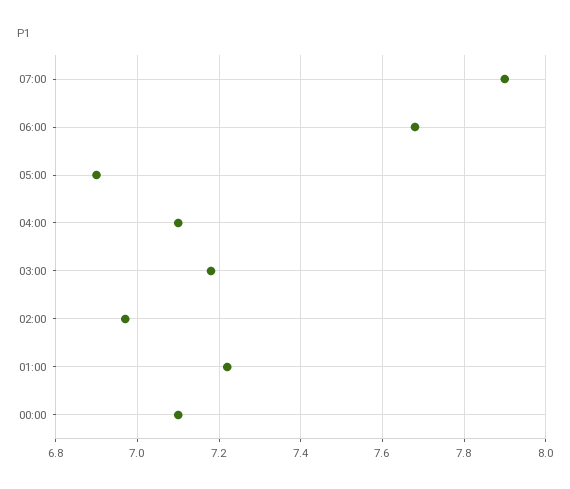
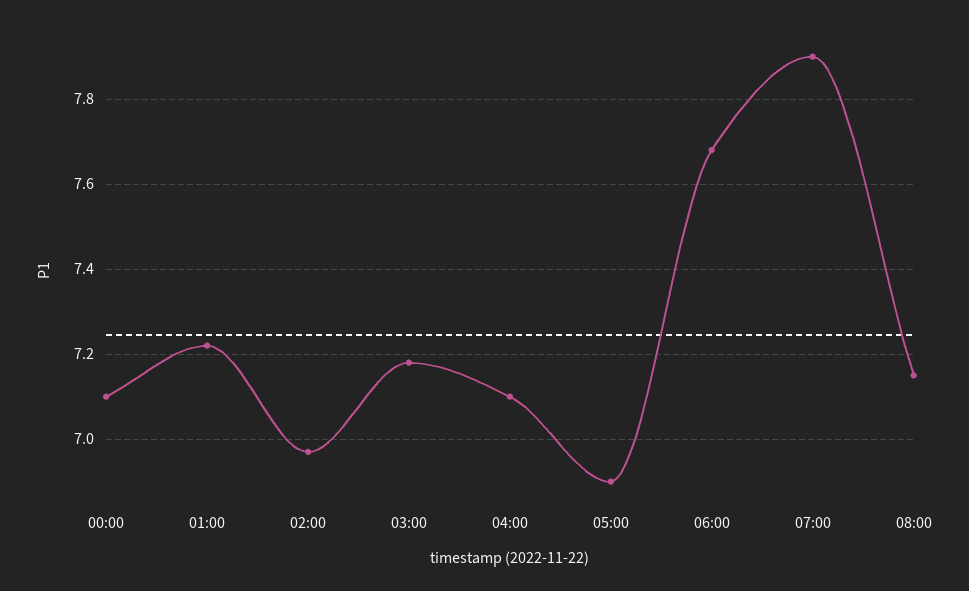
08:00: none -> 7.15

